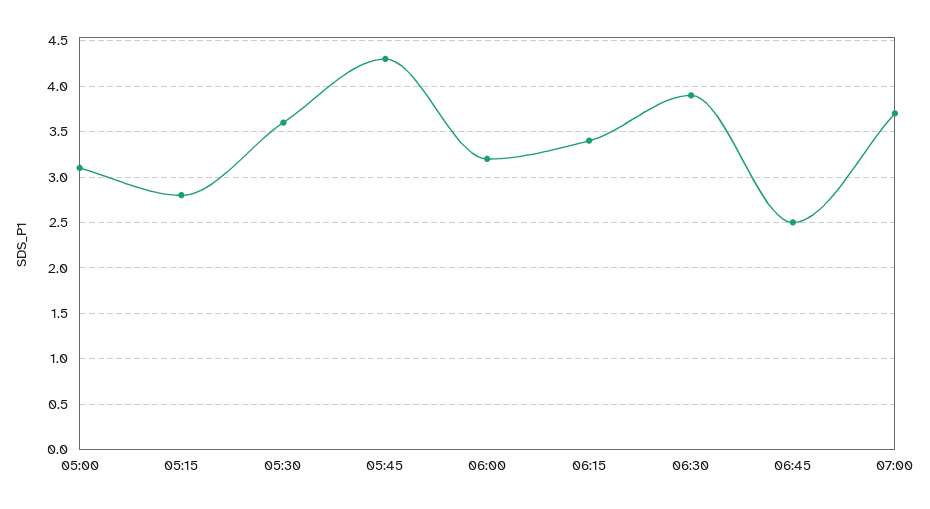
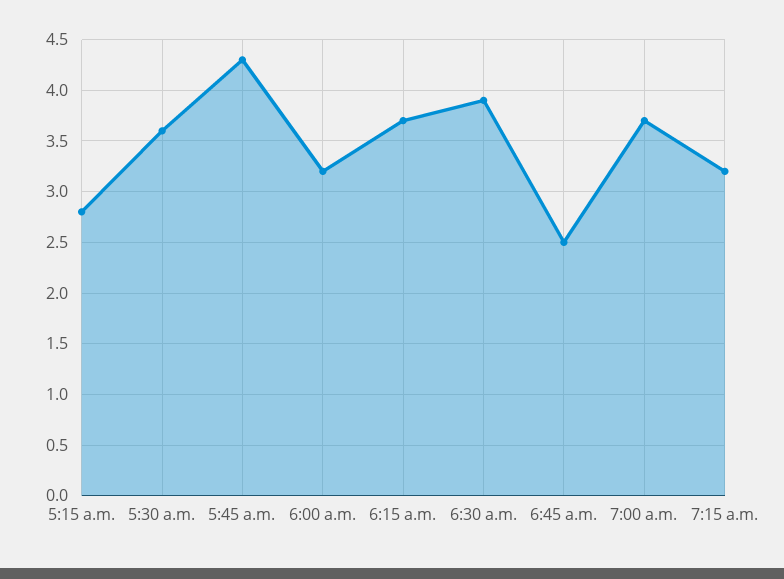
05:00: 3.1 -> none
06:15: 3.4 -> 3.7
7:15 a.m.: none -> 3.2

